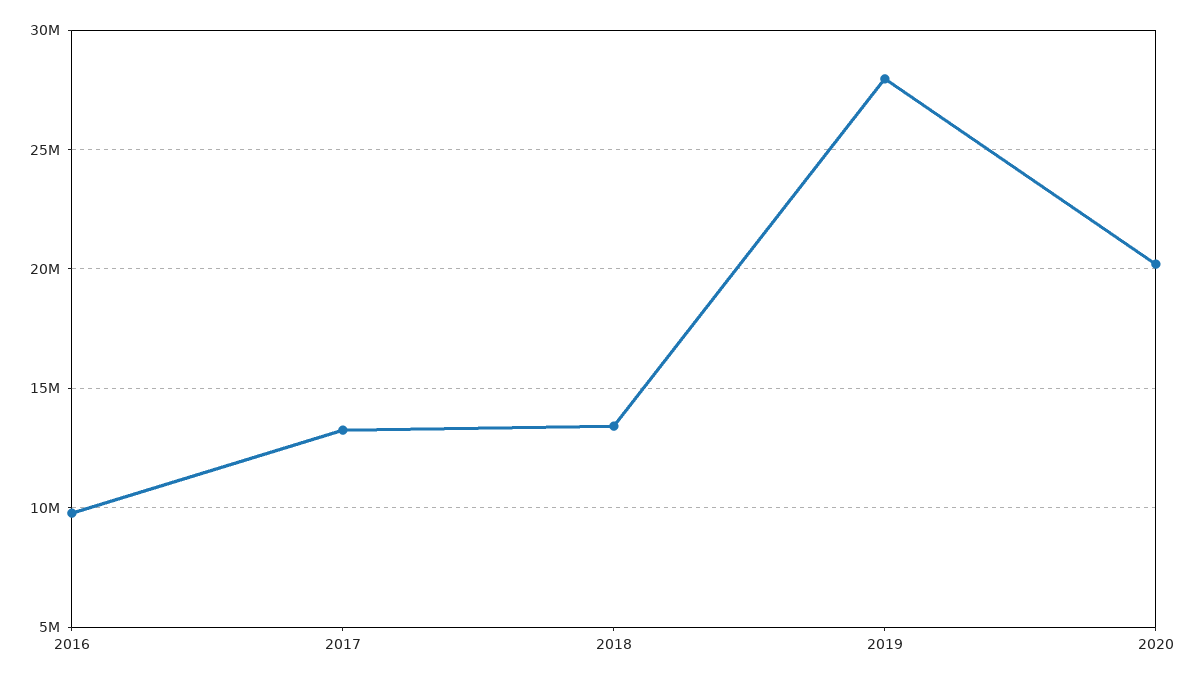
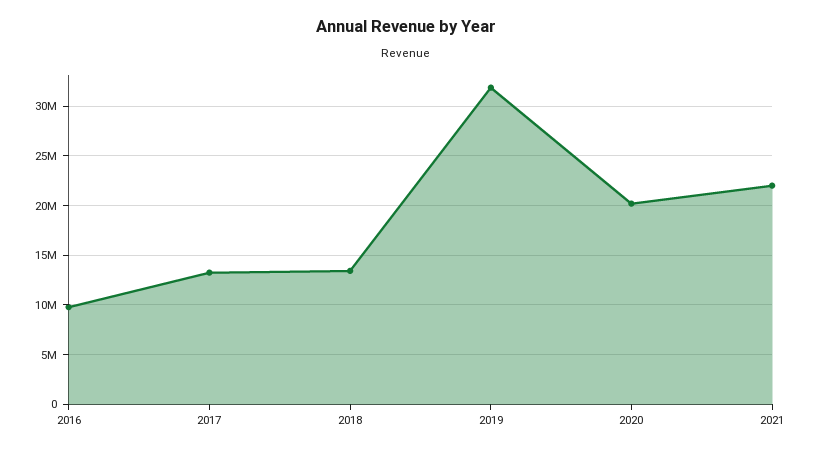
2019: 28000000 -> 32000000
2021: none -> 22000000

